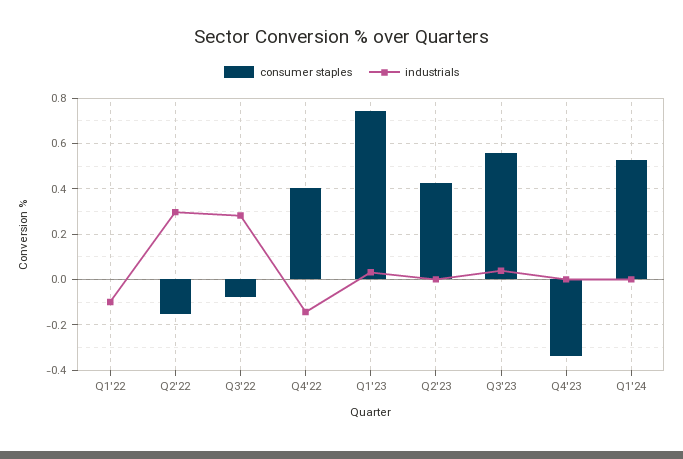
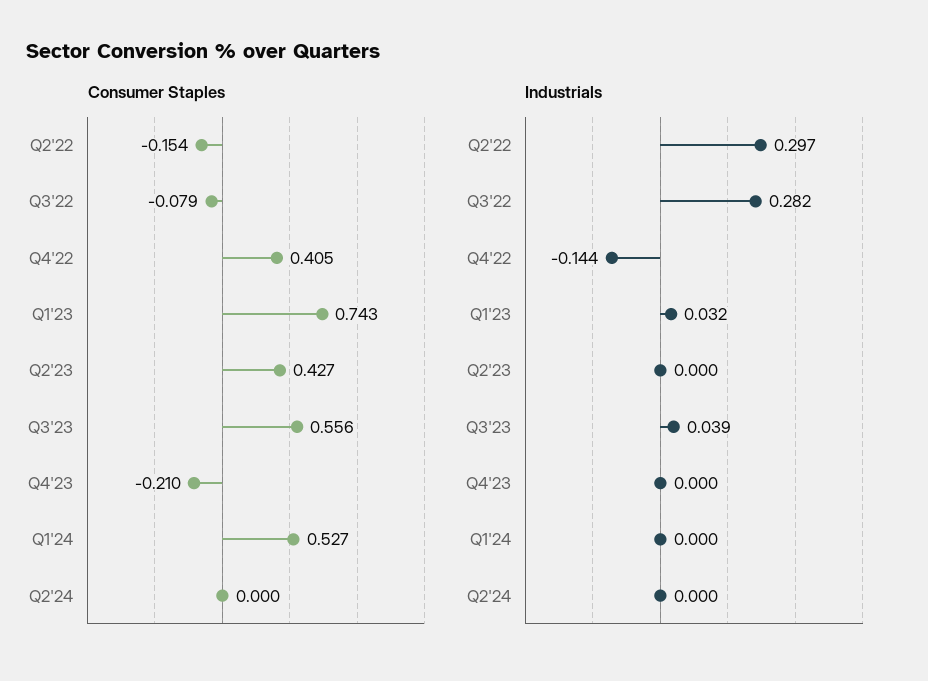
consumer staples, Q1'22: 0 -> none
industrials, Q1'22: -0.1 -> none
consumer staples, Q4'23: -0.35 -> -0.21
consumer staples, Q2'24: none -> 0
industrials, Q2'24: none -> 0

